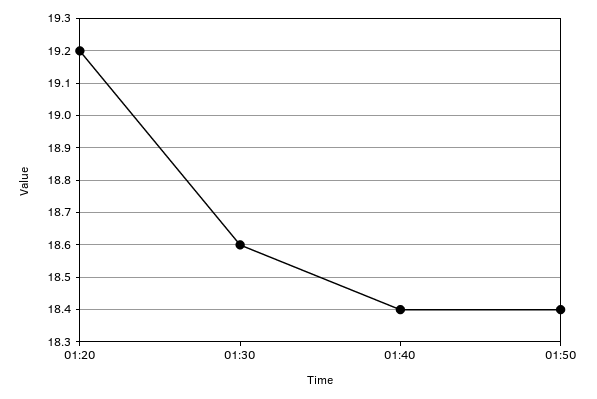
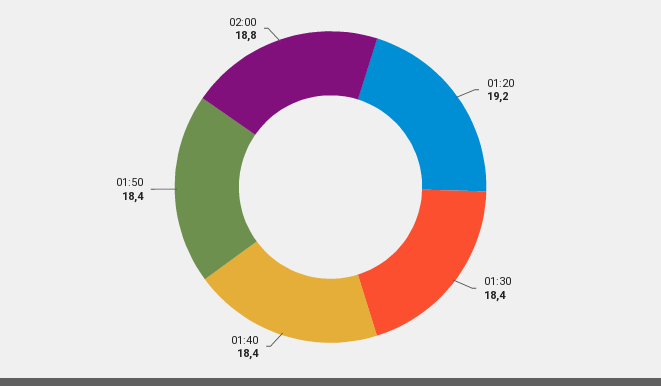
01:30: 18.6 -> 18.4
02:00: none -> 18.8

